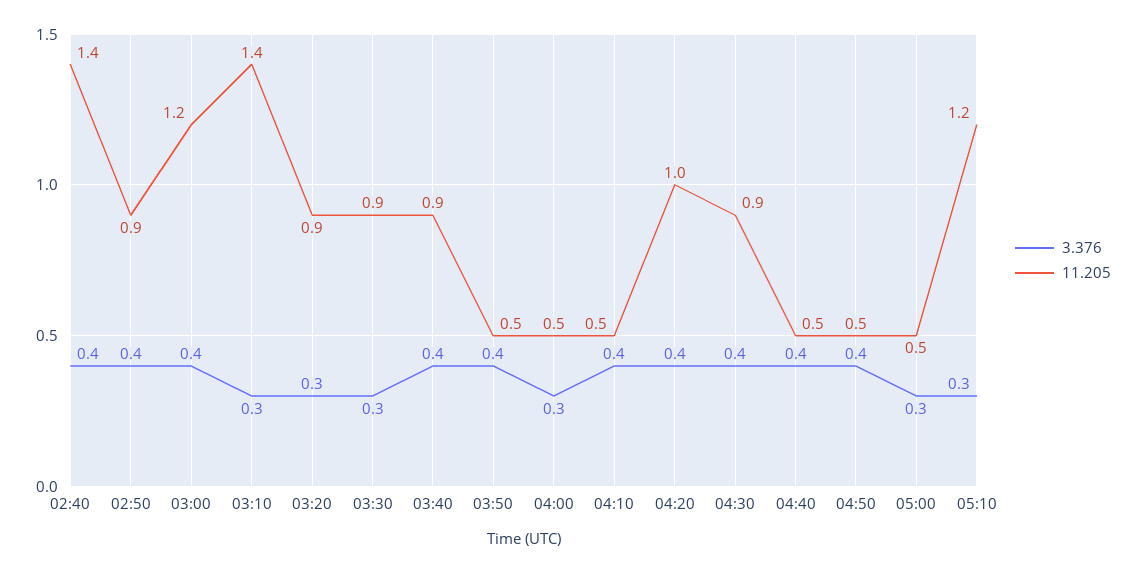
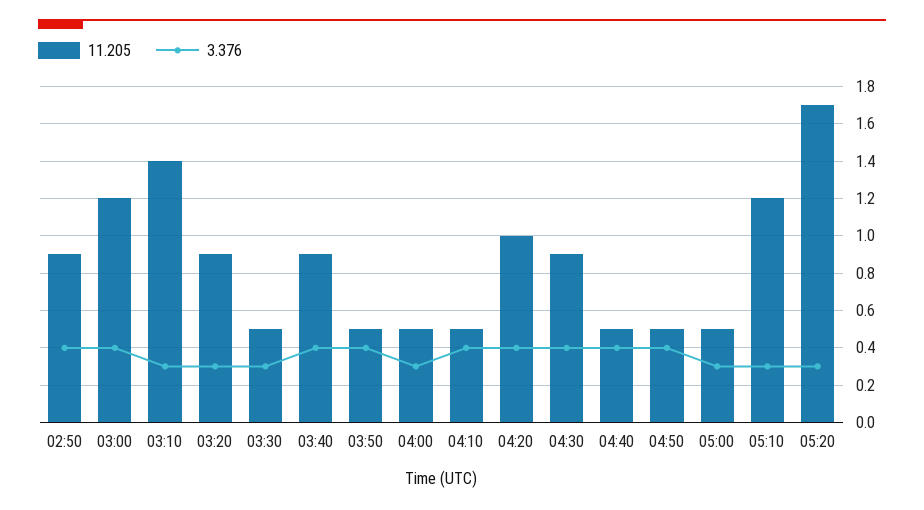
3.376, 02:40: 0.4 -> none
11.205, 02:40: 1.4 -> none
11.205, 03:30: 0.9 -> 0.5
11.205, 05:20: none -> 1.7
3.376, 05:20: none -> 0.3

